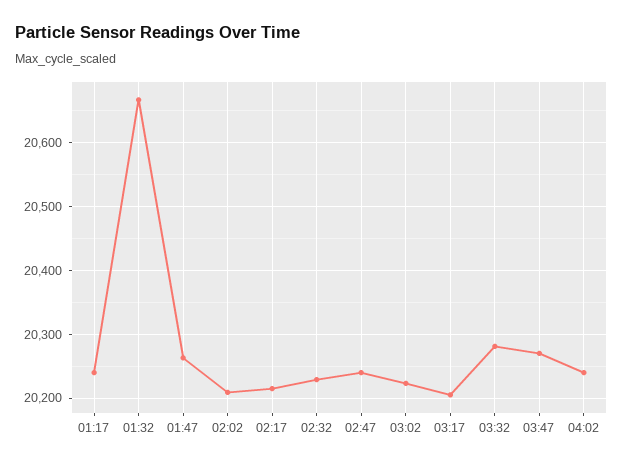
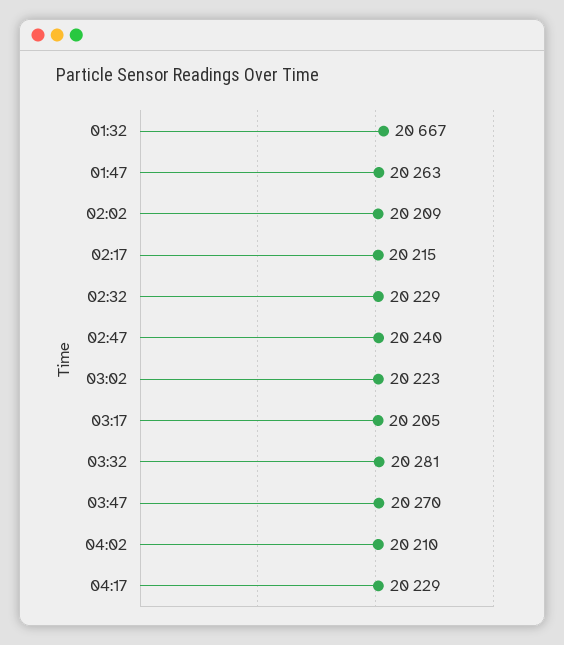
01:17: 20240 -> none
04:02: 20240 -> 20210
04:17: none -> 20229

